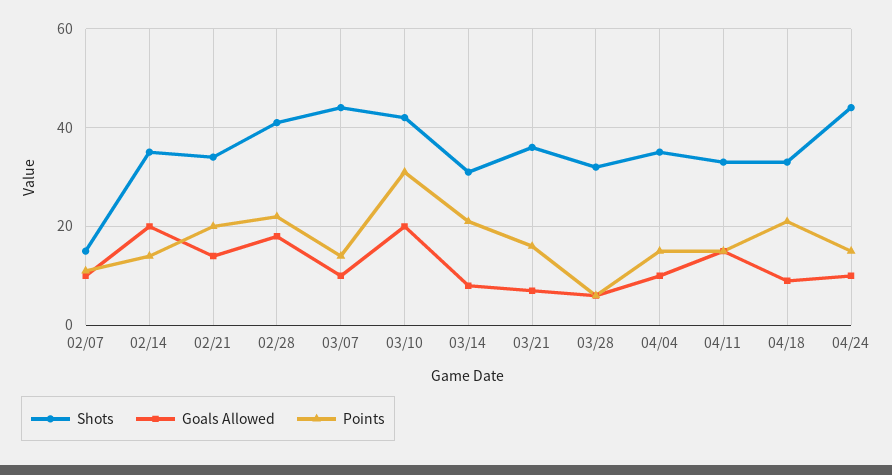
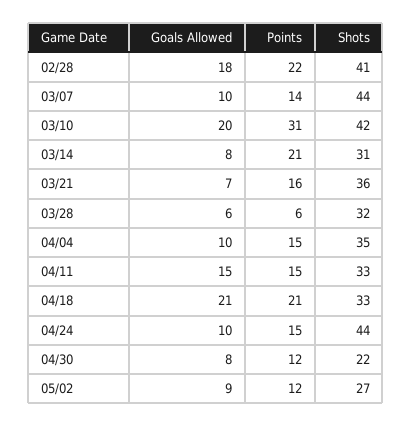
Shots, 02/07: 15 -> none
Goals Allowed, 02/07: 10 -> none
Points, 02/07: 10 -> none
Shots, 02/14: 35 -> none
Goals Allowed, 02/14: 20 -> none
Points, 02/14: 15 -> none
Shots, 02/21: 35 -> none
Goals Allowed, 02/21: 15 -> none
Points, 02/21: 20 -> none
Goals Allowed, 04/18: 10 -> 21
Goals Allowed, 04/30: none -> 8
Points, 04/30: none -> 12
Shots, 04/30: none -> 22
Goals Allowed, 05/02: none -> 9
Points, 05/02: none -> 12
Shots, 05/02: none -> 27

